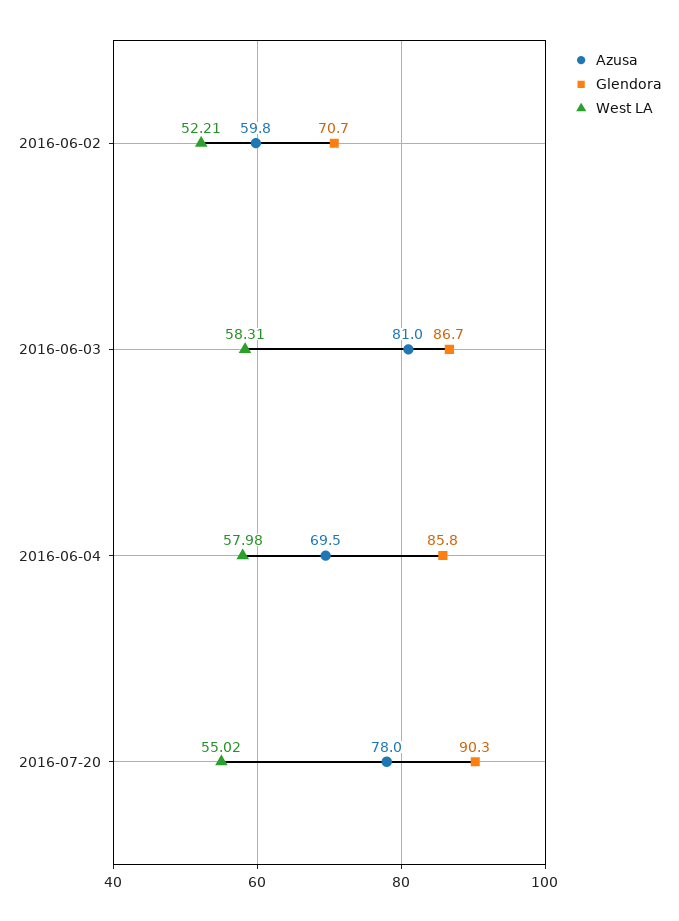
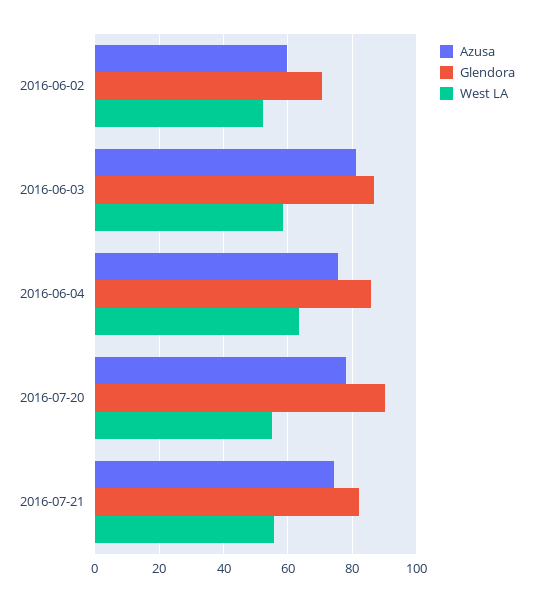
Azusa, 2016-06-04: 69.5 -> 76
West LA, 2016-06-04: 57.98 -> 64
Azusa, 2016-07-21: none -> 74
Glendora, 2016-07-21: none -> 82
West LA, 2016-07-21: none -> 56

